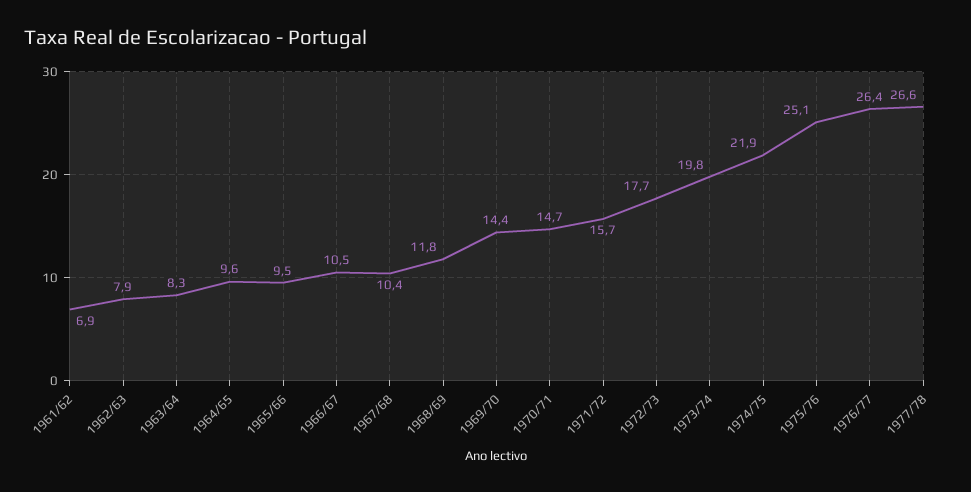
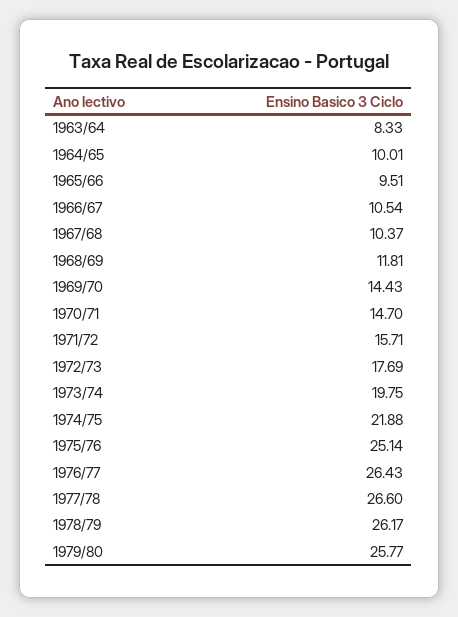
1961/62: 6.9 -> none
1962/63: 7.9 -> none
1964/65: 9.6 -> 10.01
1978/79: none -> 26.17
1979/80: none -> 25.77

